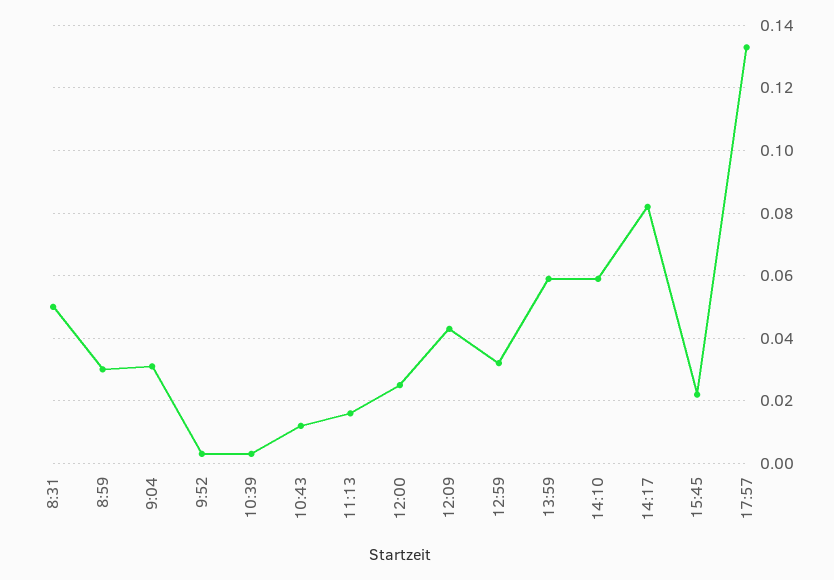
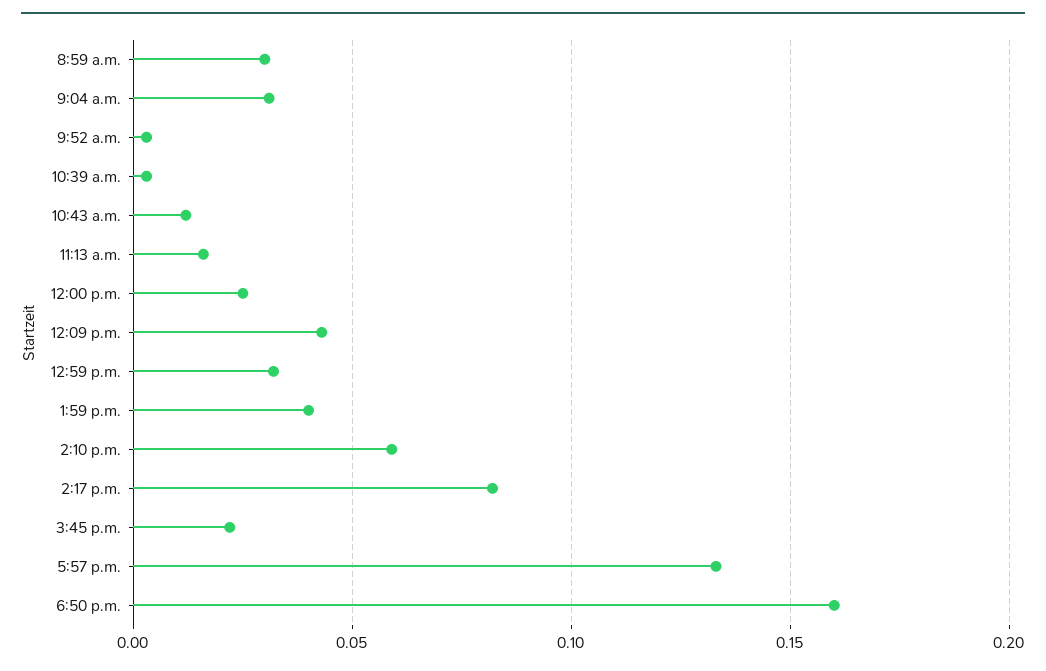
8:31: 0.05 -> none
13:59: 0.06 -> 0.04
6:50 p.m.: none -> 0.16

